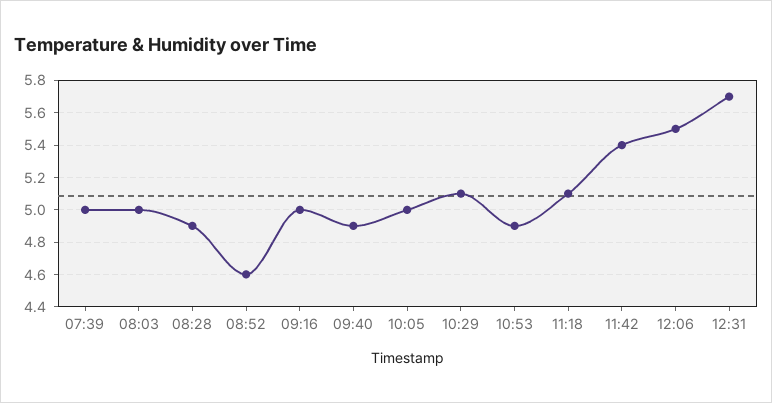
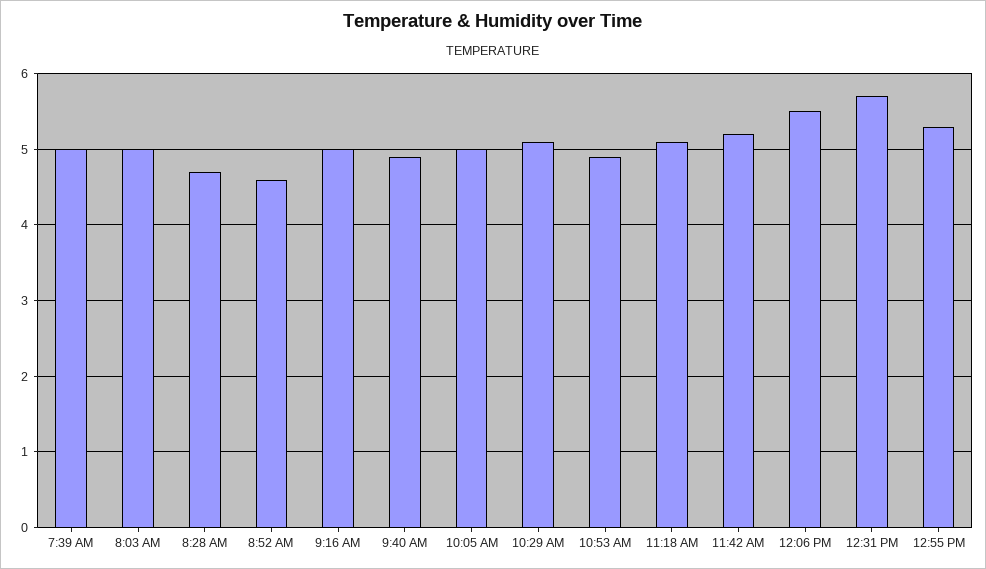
08:28: 4.9 -> 4.7
11:42: 5.4 -> 5.2
12:55 PM: none -> 5.3

